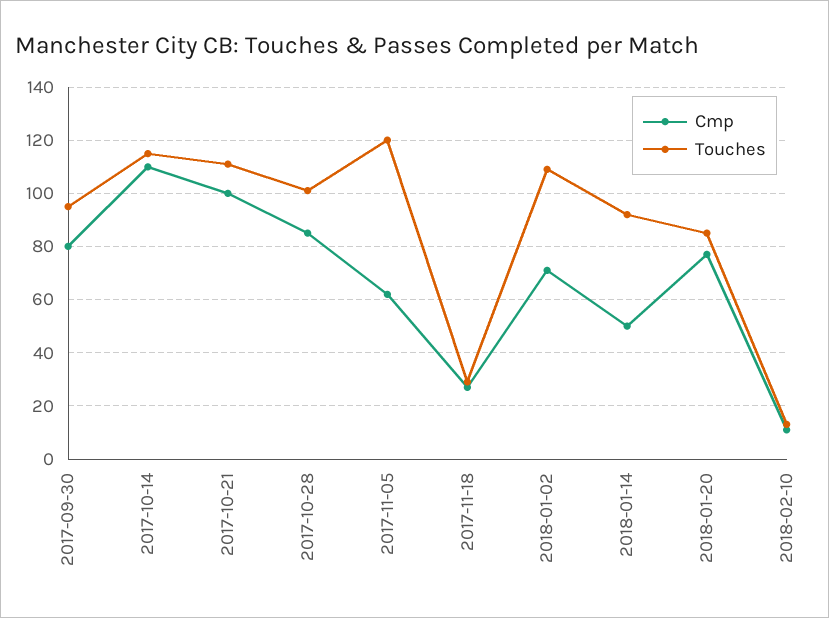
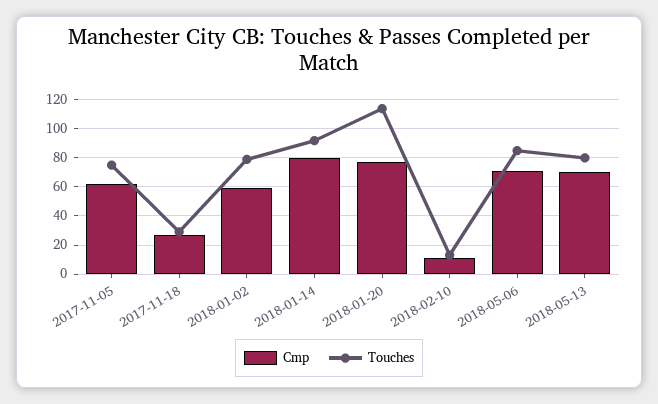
Cmp, 2017-09-30: 80 -> none
Touches, 2017-09-30: 95 -> none
Cmp, 2017-10-14: 110 -> none
Touches, 2017-10-14: 115 -> none
Cmp, 2017-10-21: 100 -> none
Touches, 2017-10-21: 110 -> none
Cmp, 2017-10-28: 85 -> none
Touches, 2017-10-28: 100 -> none
Touches, 2017-11-05: 120 -> 75
Cmp, 2018-01-02: 70 -> 60
Touches, 2018-01-02: 110 -> 80
Cmp, 2018-01-14: 50 -> 80
Touches, 2018-01-20: 85 -> 115
Cmp, 2018-05-06: none -> 70
Touches, 2018-05-06: none -> 85
Cmp, 2018-05-13: none -> 70
Touches, 2018-05-13: none -> 80

